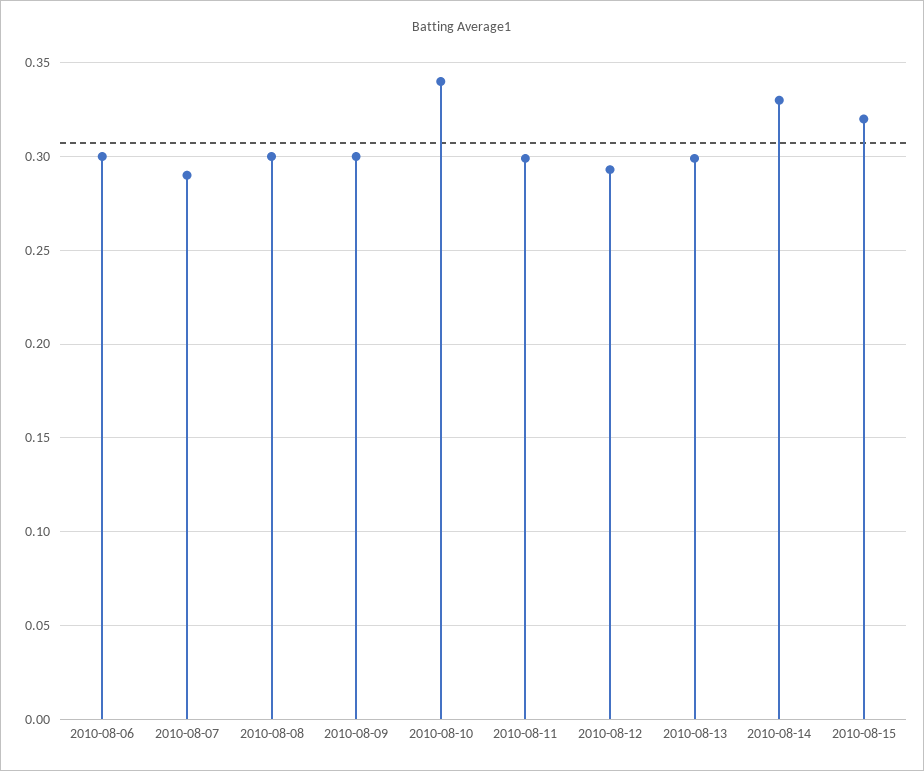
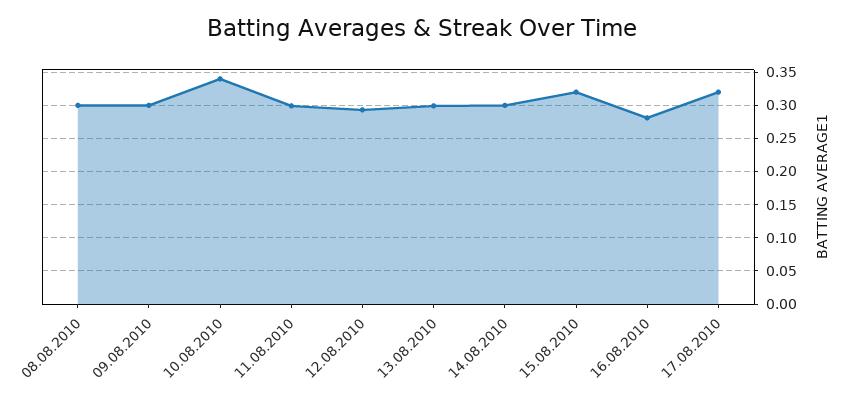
2010-08-06: 0.3 -> none
2010-08-07: 0.29 -> none
2010-08-14: 0.33 -> 0.3
16.08.2010: none -> 0.28
17.08.2010: none -> 0.32

